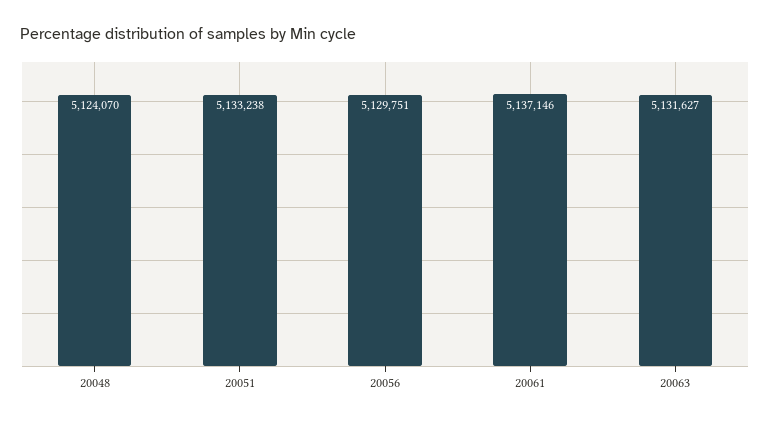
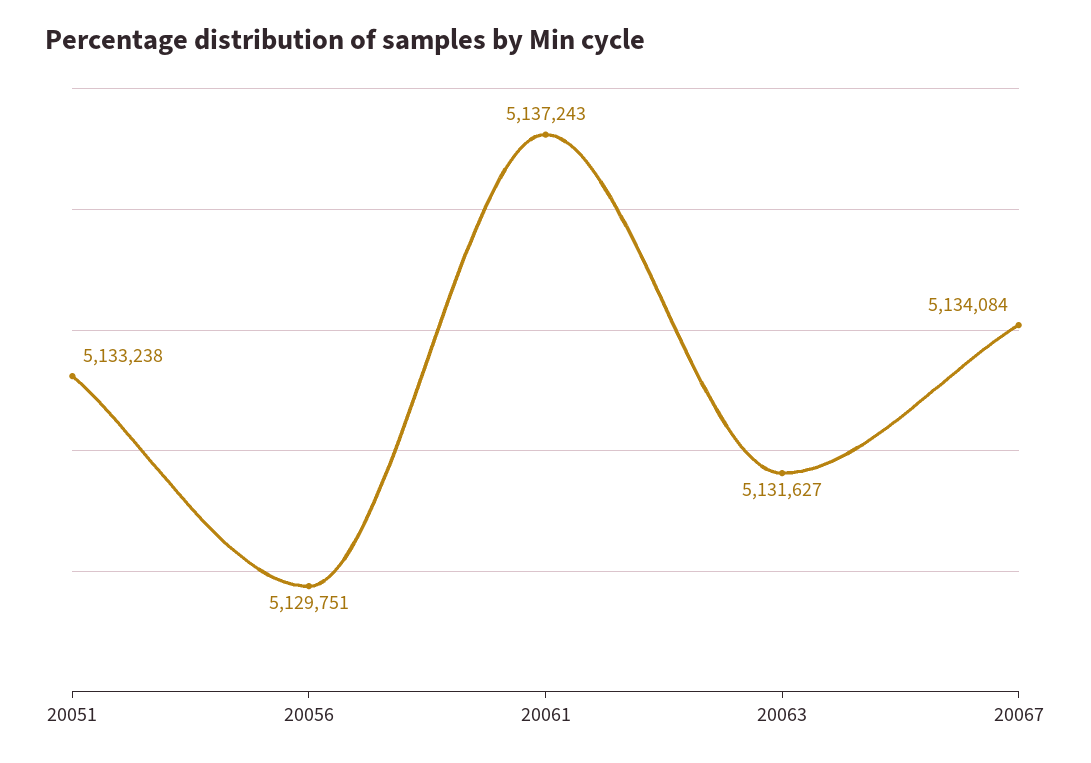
20048: 5124070 -> none
20061: 5137146 -> 5137243
20067: none -> 5134084

